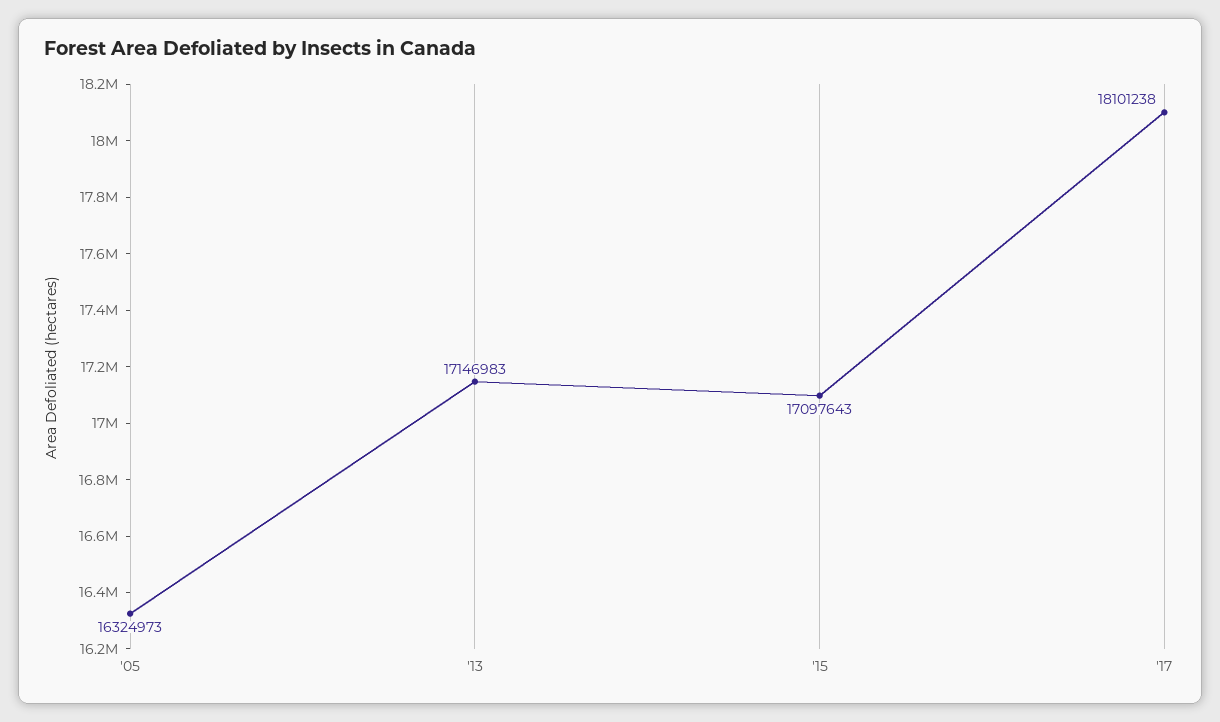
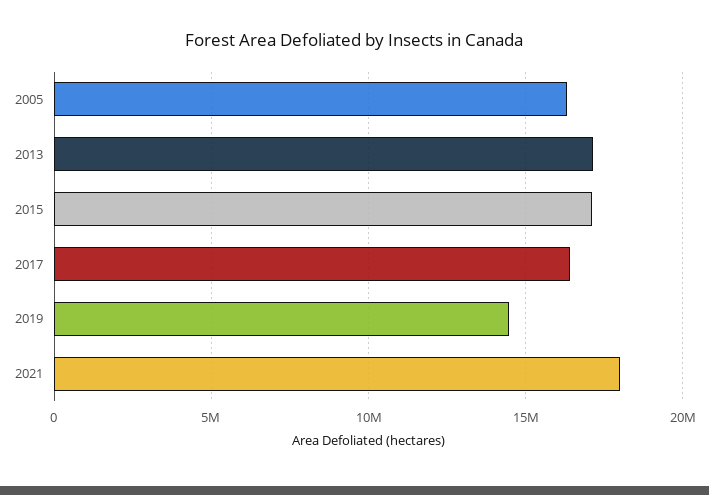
'17: 18101238 -> 16500000
2019: none -> 14500000
2021: none -> 18000000

